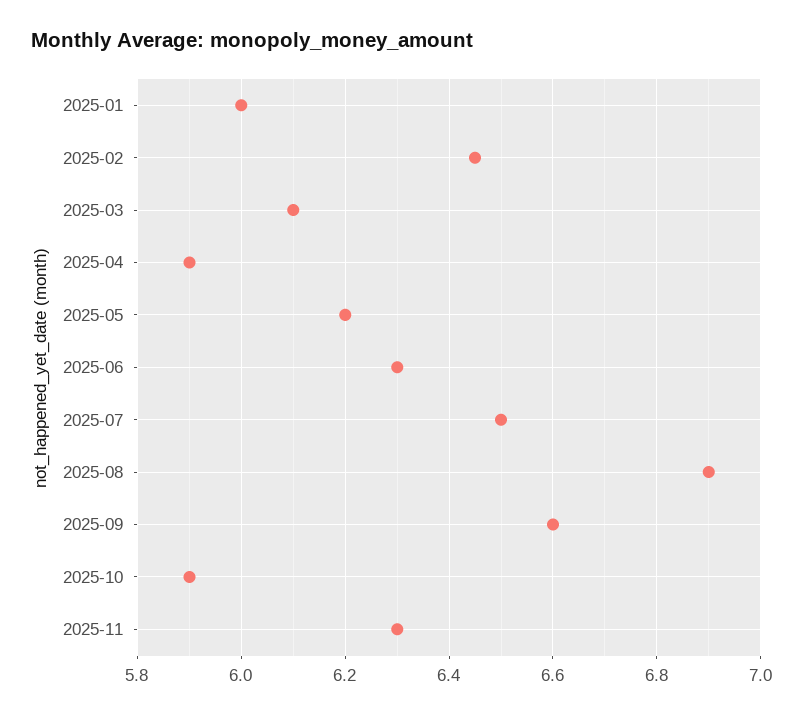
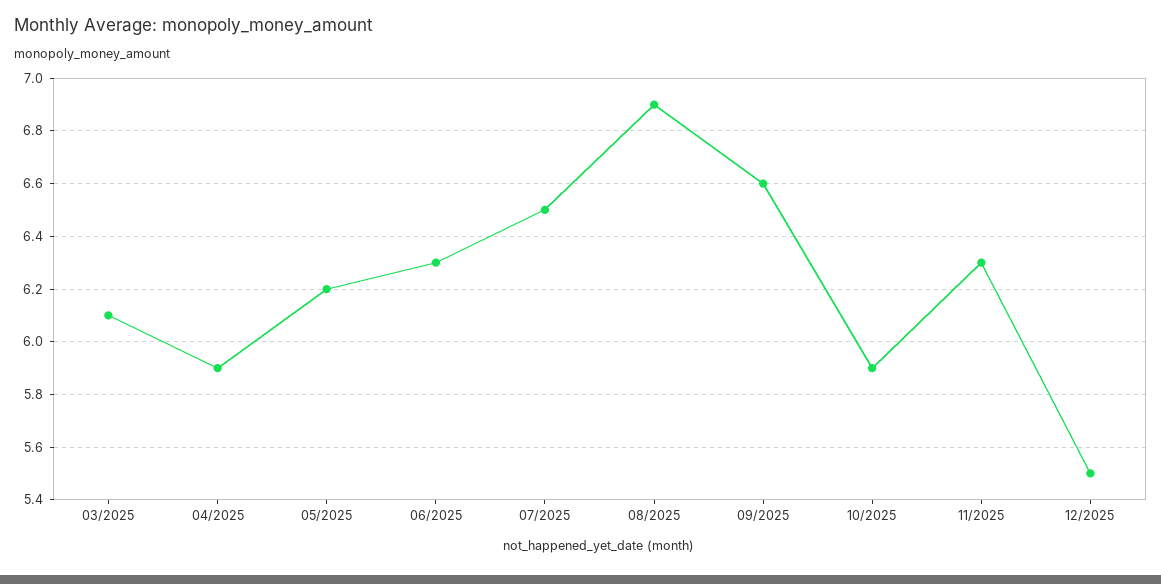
2025-01: 6 -> none
2025-02: 6.45 -> none
12/2025: none -> 5.5

